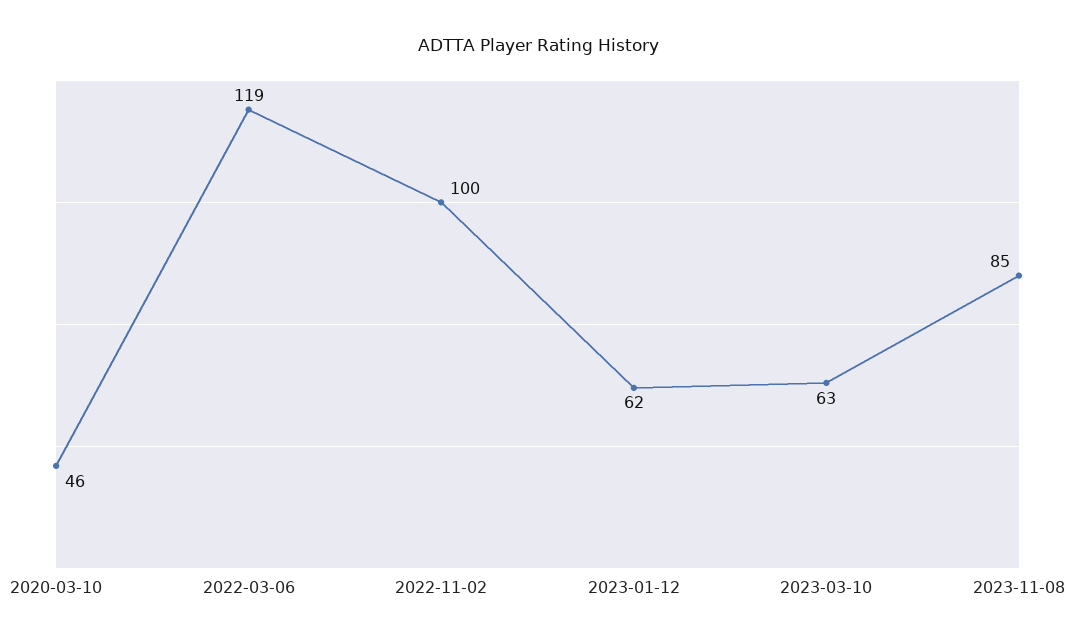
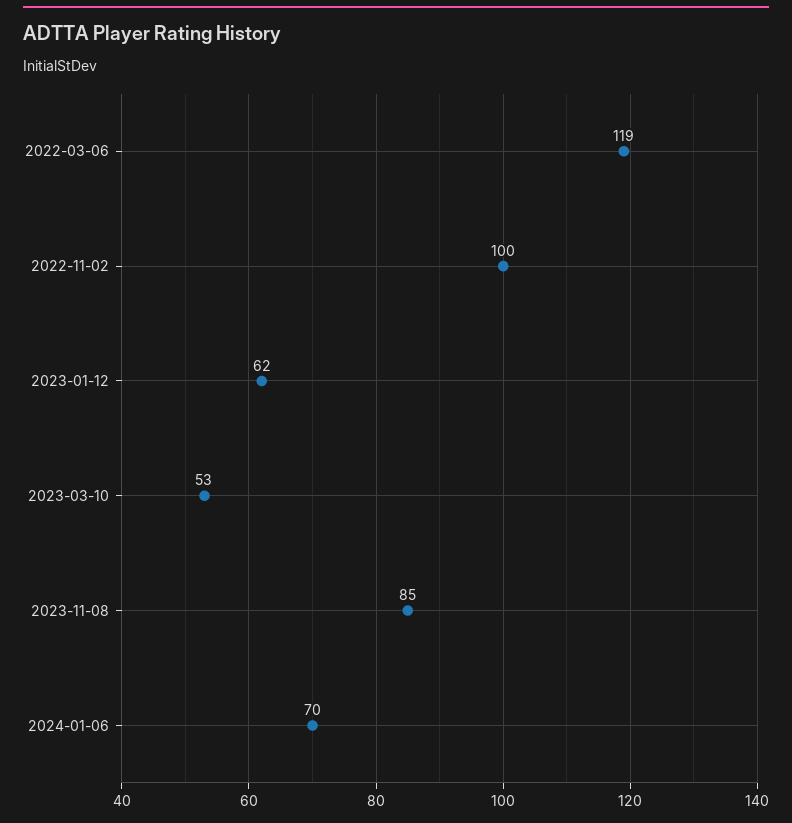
2020-03-10: 46 -> none
2023-03-10: 63 -> 53
2024-01-06: none -> 70

